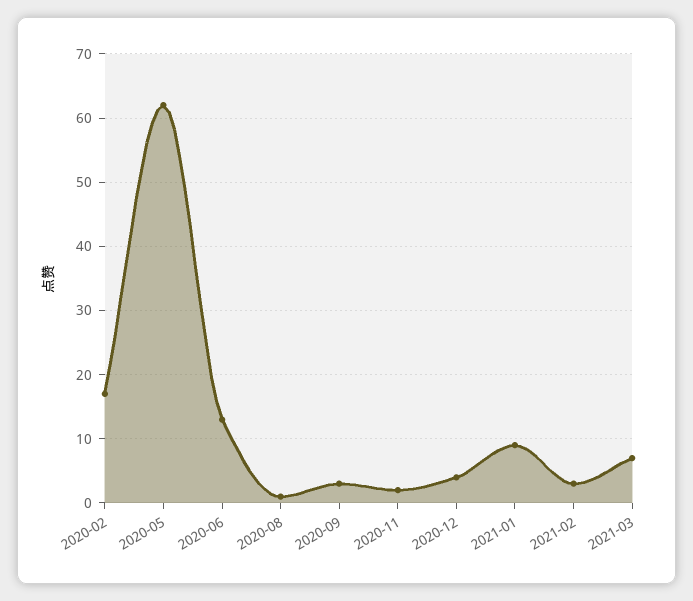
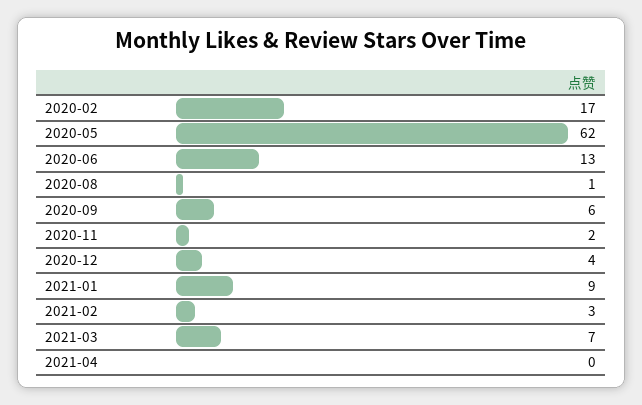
2020-09: 3 -> 6
2021-04: none -> 0

